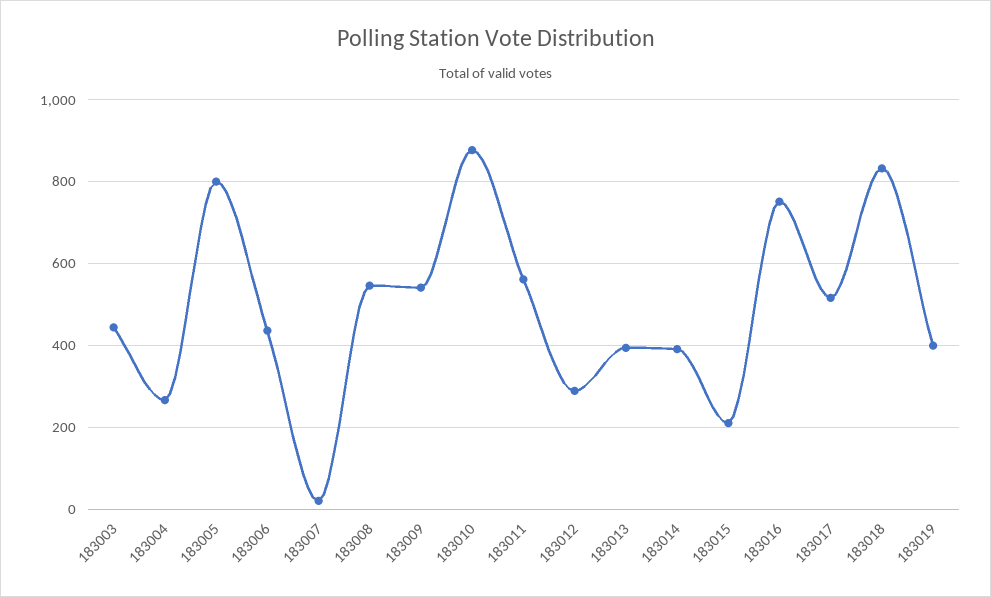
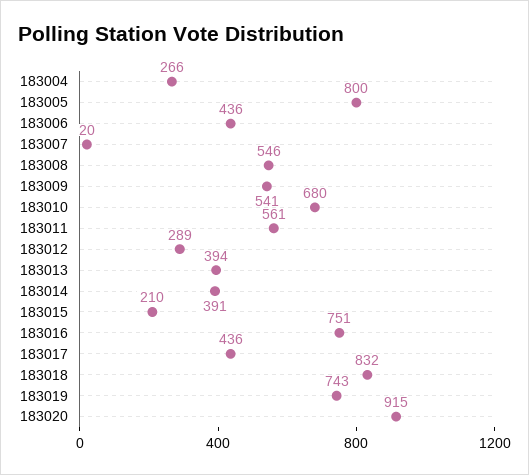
183003: 440 -> none
183010: 880 -> 680
183017: 520 -> 436
183019: 400 -> 743
183020: none -> 915

